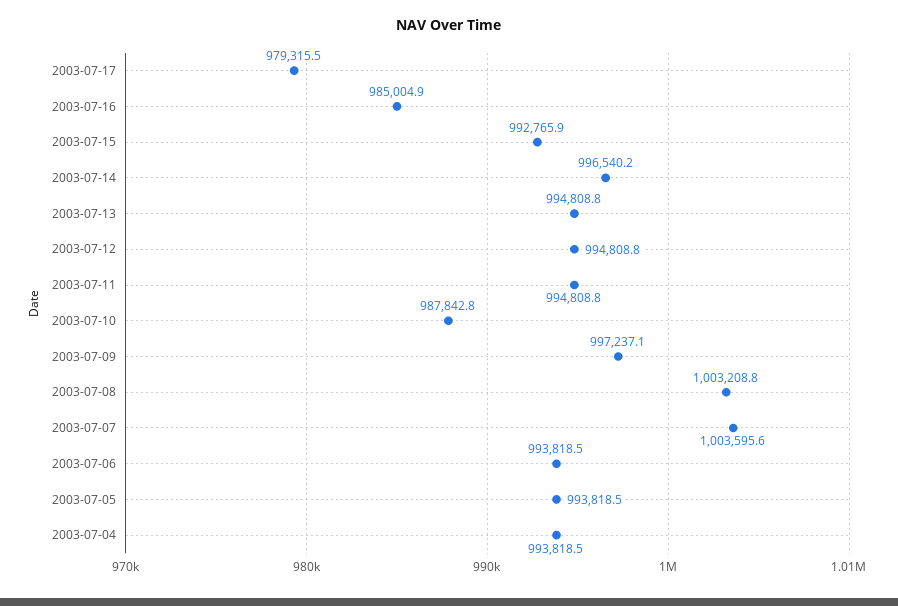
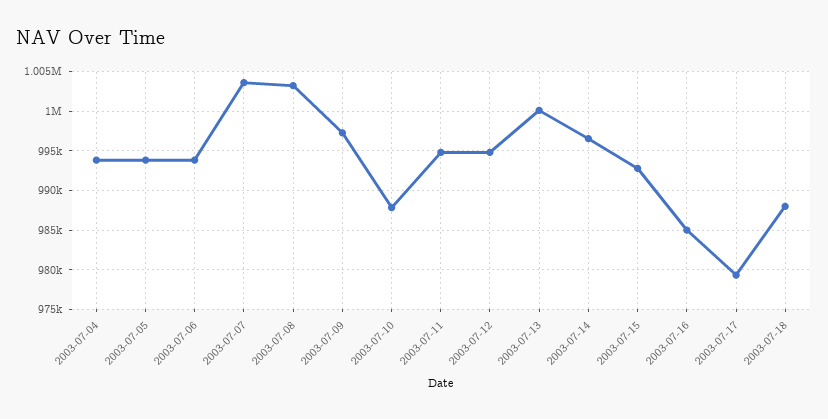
2003-07-13: 994808.8 -> 1000000
2003-07-18: none -> 988000

